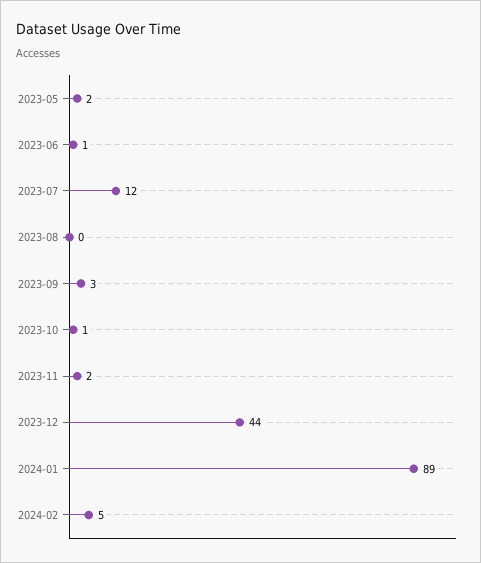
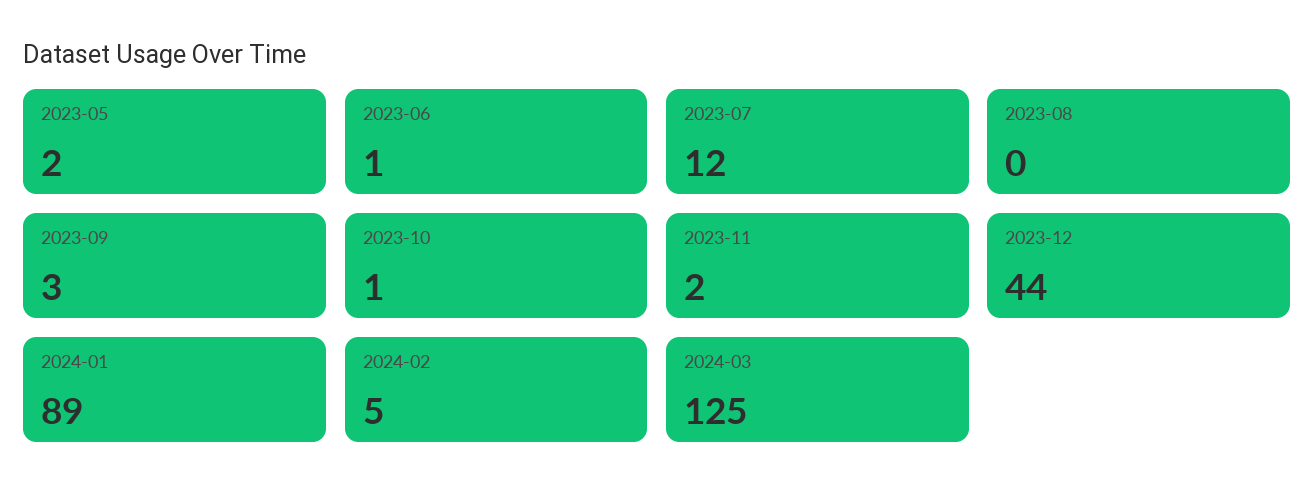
2024-03: none -> 125

